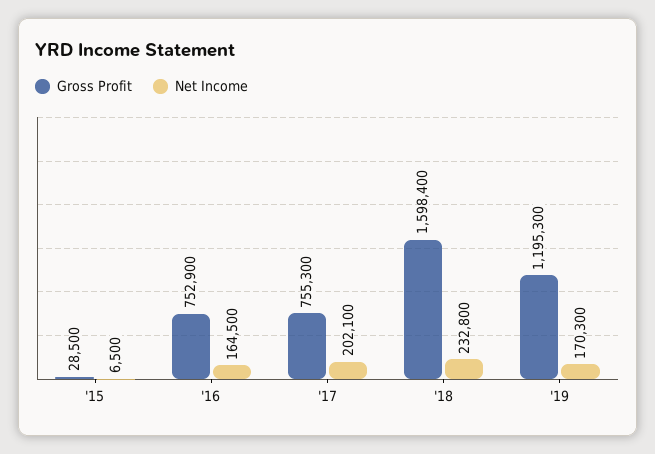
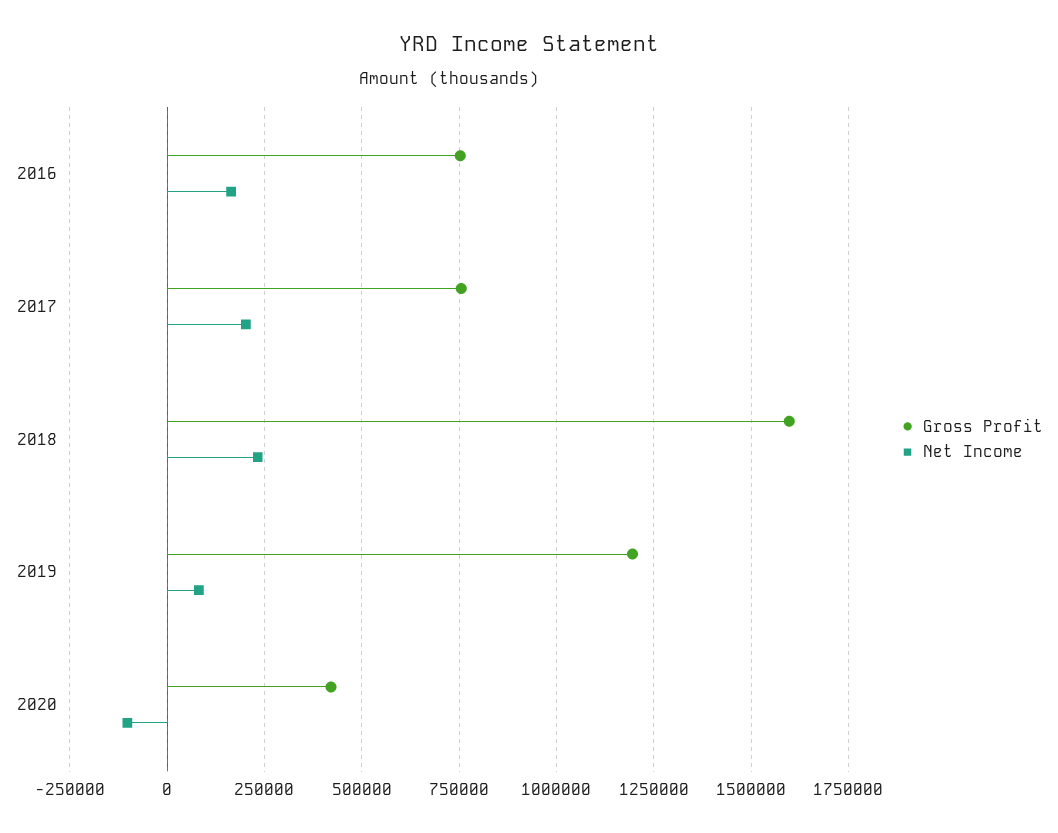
Gross Profit, '15: 28500 -> none
Net Income, '15: 6500 -> none
Net Income, '19: 170300 -> 75000
Gross Profit, 2020: none -> 425000
Net Income, 2020: none -> -100000

